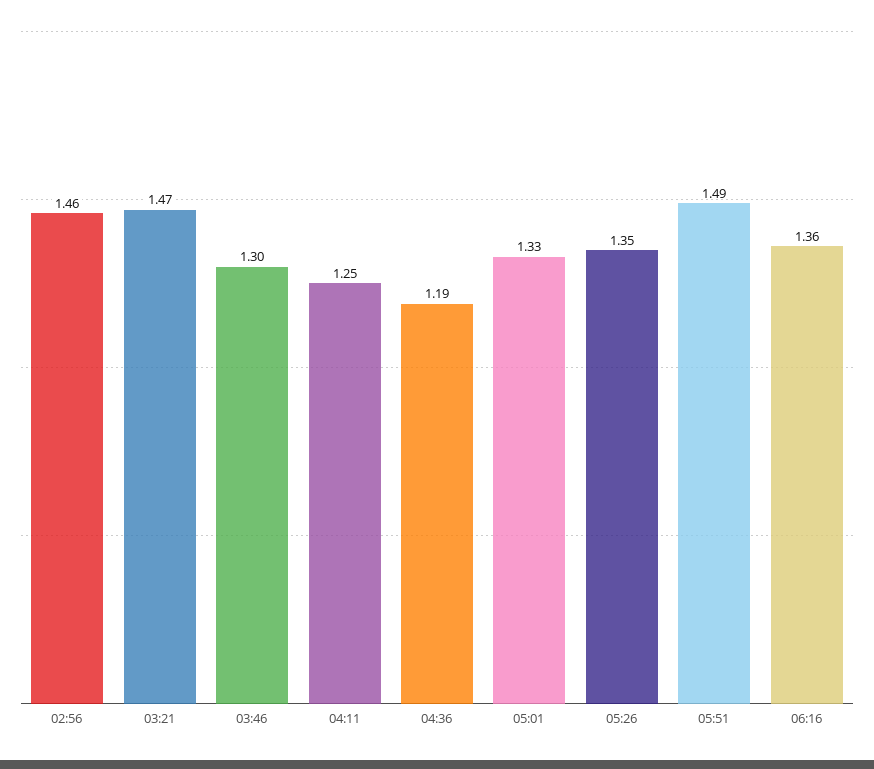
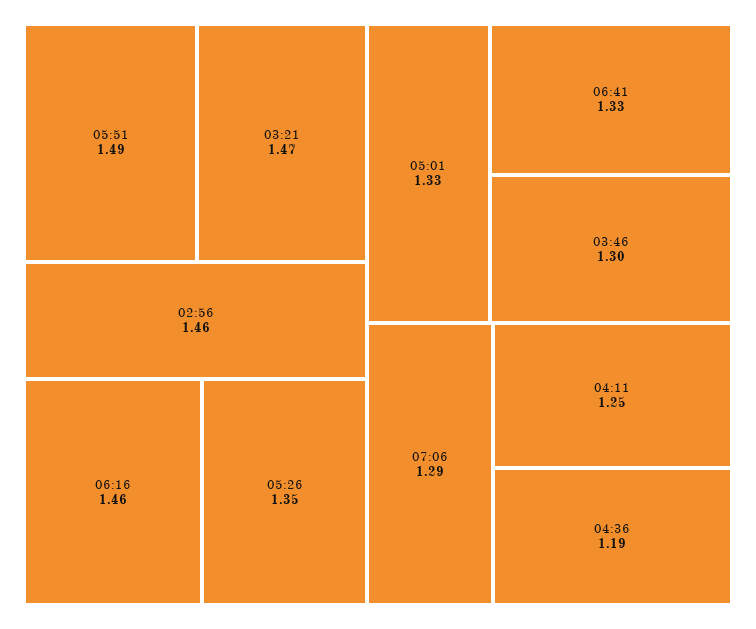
06:16: 1.36 -> 1.46
06:41: none -> 1.33
07:06: none -> 1.29

